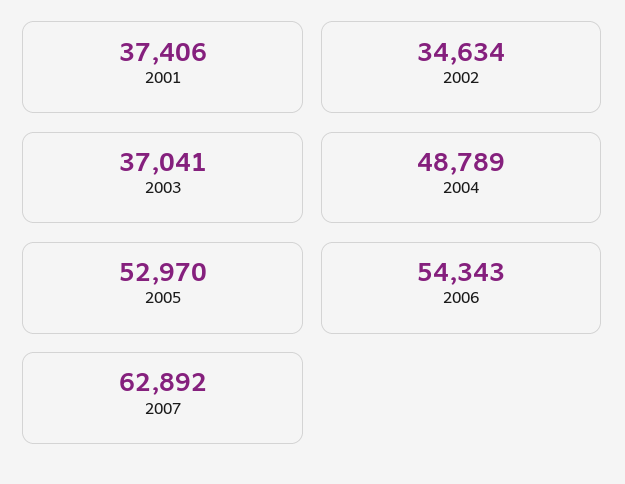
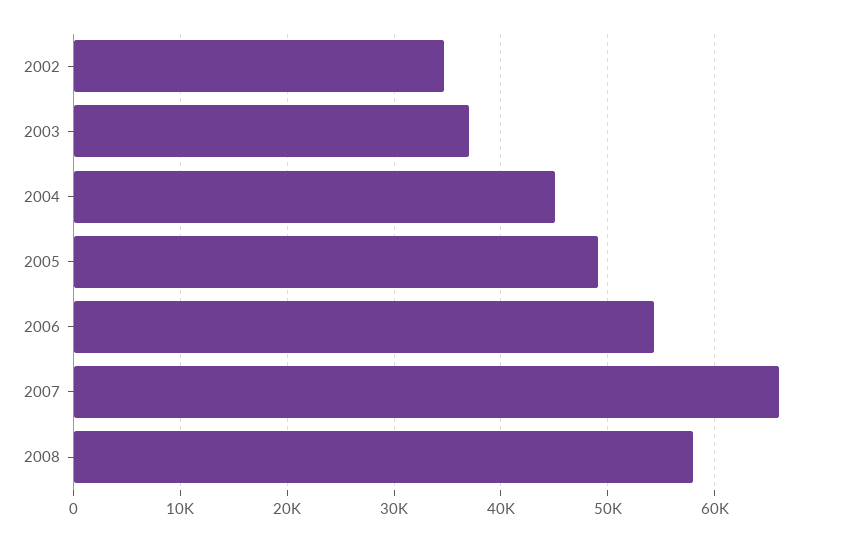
2001: 37406 -> none
2004: 48789 -> 45000
2005: 52970 -> 49000
2007: 62892 -> 66000
2008: none -> 58000

